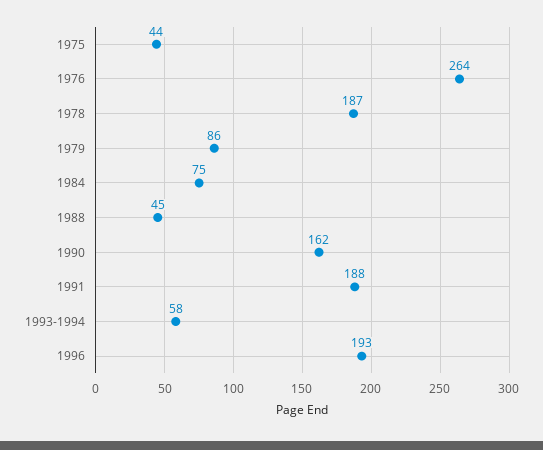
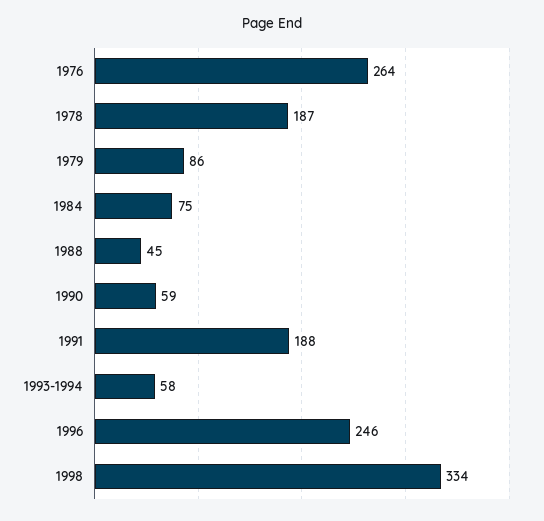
1975: 44 -> none
1990: 162 -> 59
1996: 193 -> 246
1998: none -> 334

